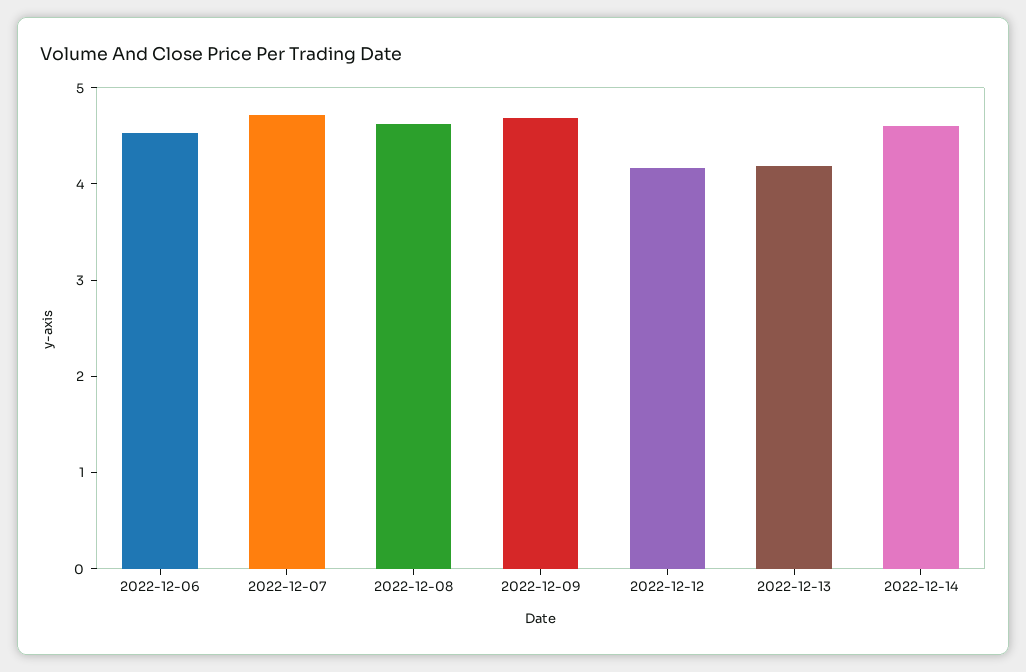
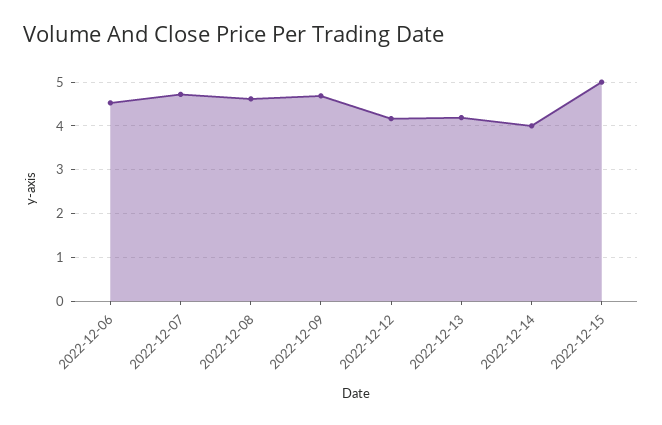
2022-12-14: 4.6 -> 4
2022-12-15: none -> 5

